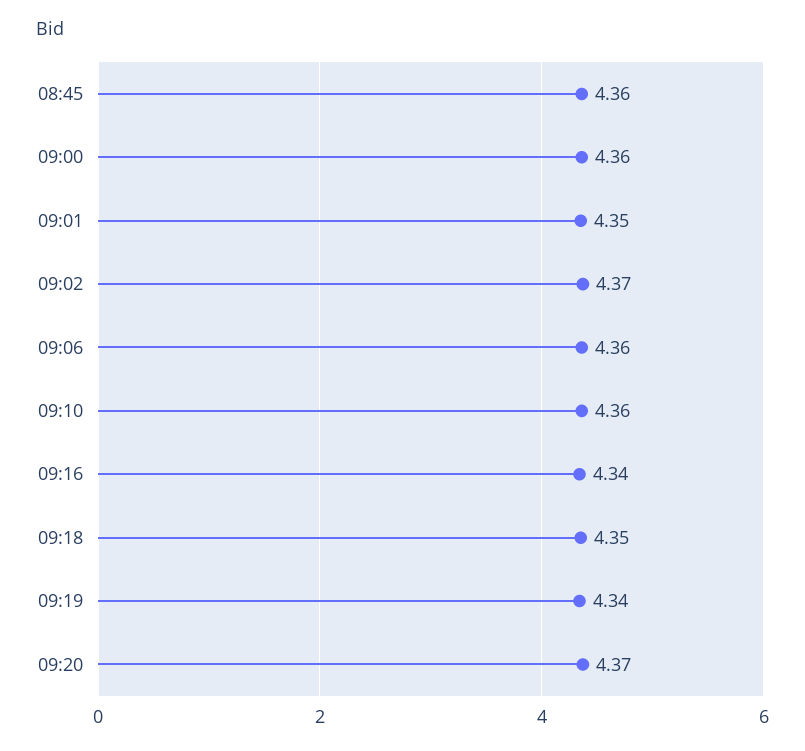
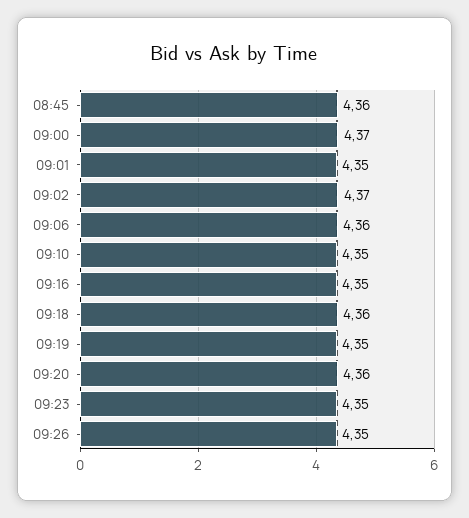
09:00: 4.36 -> 4.37
09:10: 4.36 -> 4.35
09:16: 4.34 -> 4.35
09:18: 4.35 -> 4.36
09:19: 4.34 -> 4.35
09:20: 4.37 -> 4.36
09:23: none -> 4.35
09:26: none -> 4.35

